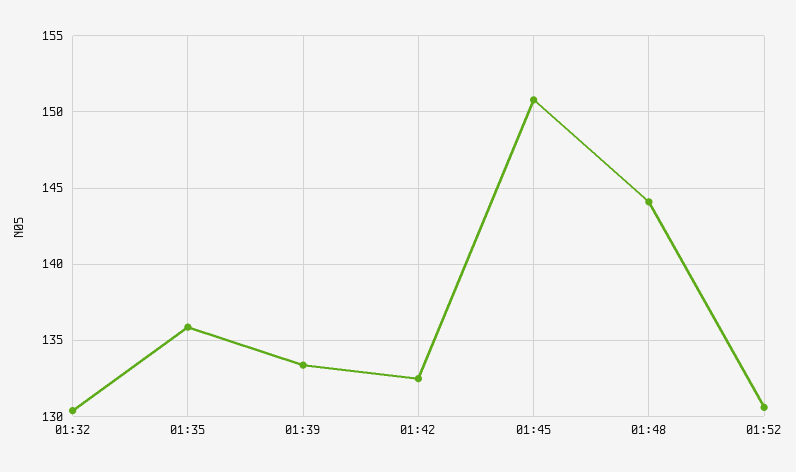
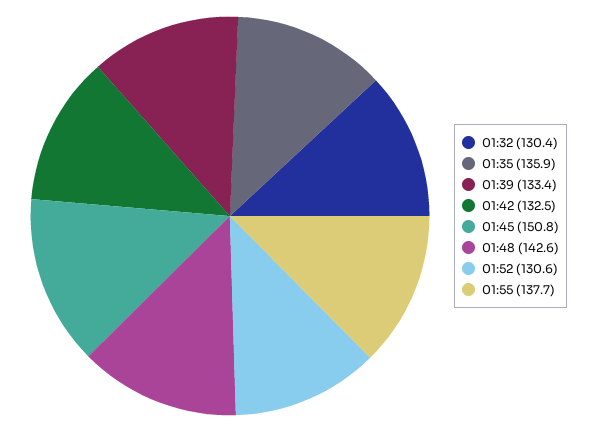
01:48: 144 -> 142.6
01:55: none -> 137.7

